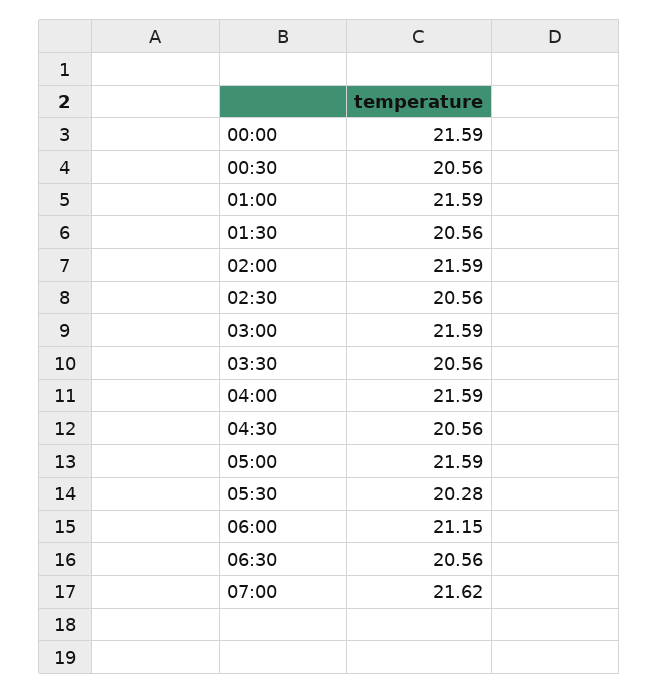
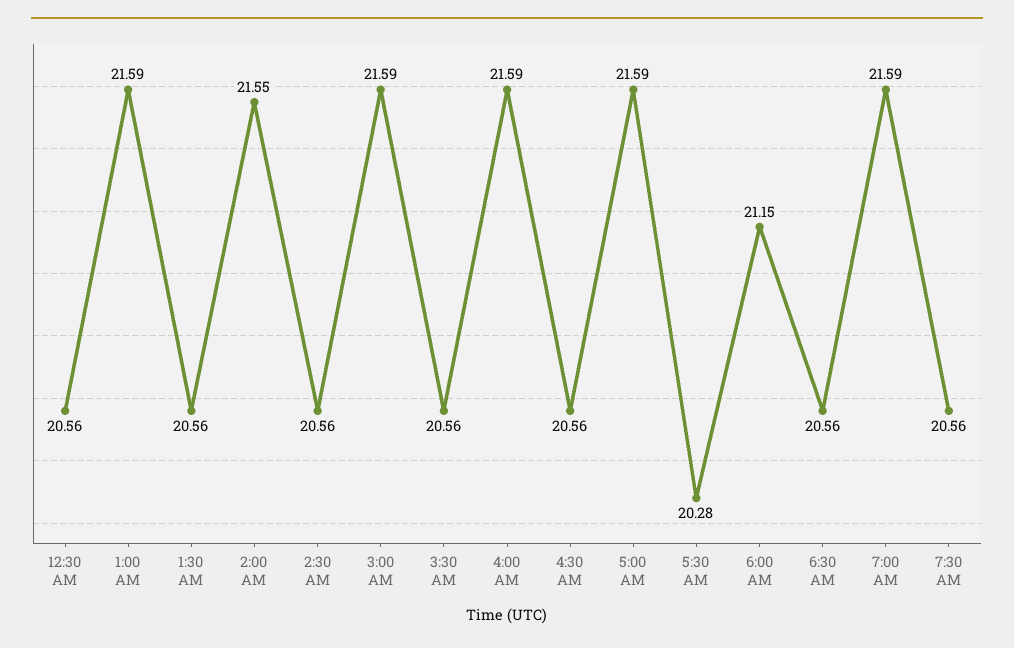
00:00: 21.59 -> none
02:00: 21.59 -> 21.55
07:00: 21.62 -> 21.59
7:30 AM: none -> 20.56

